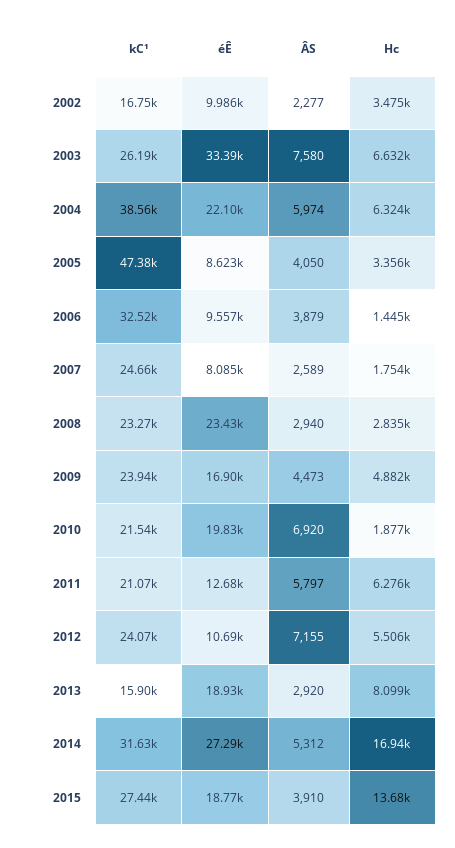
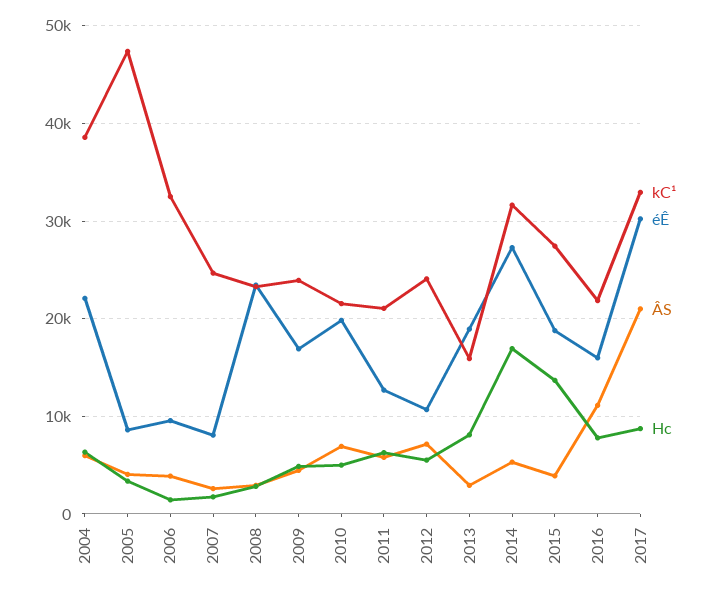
kC¹, 2002: 16750 -> none
éÊ, 2002: 9986 -> none
ÂS, 2002: 2277 -> none
Hc, 2002: 3475 -> none
kC¹, 2003: 26190 -> none
éÊ, 2003: 33390 -> none
ÂS, 2003: 7580 -> none
Hc, 2003: 6632 -> none
Hc, 2010: 1877 -> 5000
kC¹, 2016: none -> 22000
éÊ, 2016: none -> 16000
ÂS, 2016: none -> 11000
Hc, 2016: none -> 8000
kC¹, 2017: none -> 33000
éÊ, 2017: none -> 30000
ÂS, 2017: none -> 21000
Hc, 2017: none -> 9000

